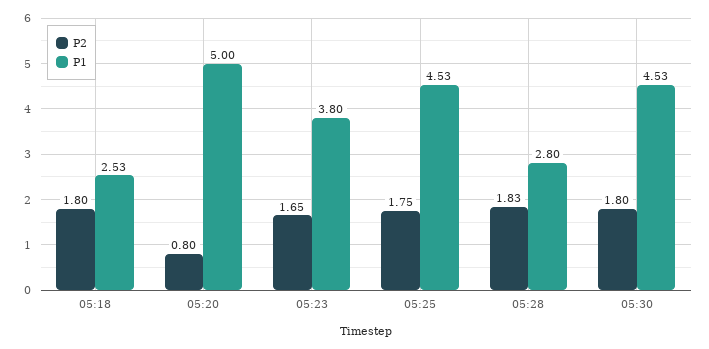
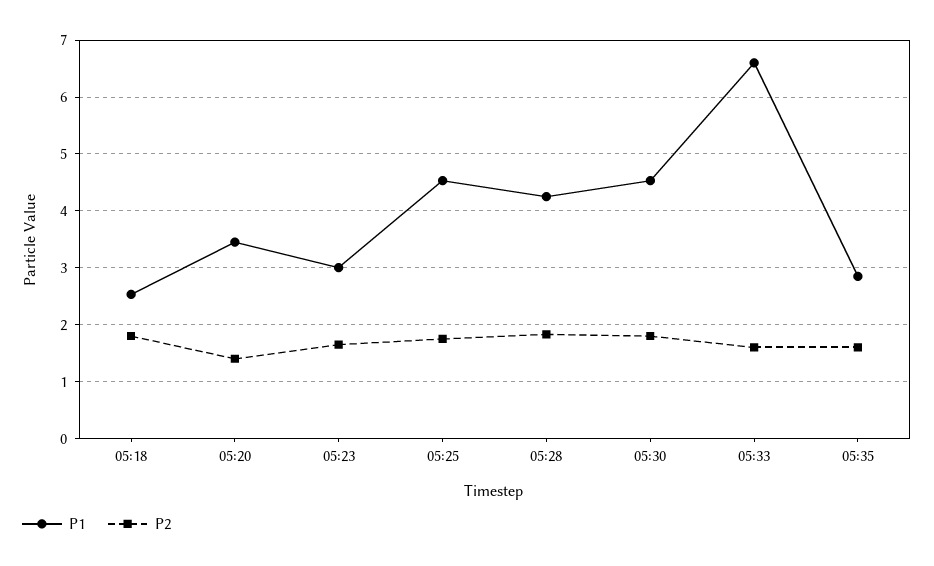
P2, 05:20: 0.8 -> 1.4
P1, 05:20: 5 -> 3.4
P1, 05:23: 3.8 -> 3
P1, 05:28: 2.8 -> 4.2
P1, 05:33: none -> 6.6
P2, 05:33: none -> 1.6
P1, 05:35: none -> 2.8
P2, 05:35: none -> 1.6

